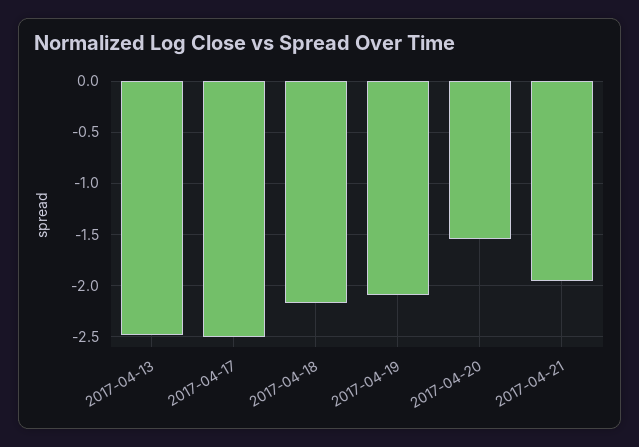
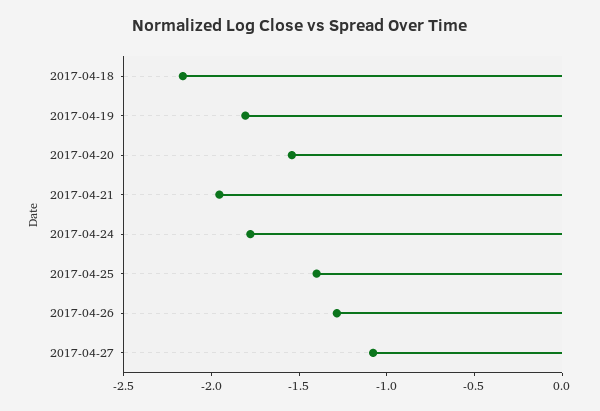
2017-04-13: -2.5 -> none
2017-04-17: -2.5 -> none
2017-04-19: -2.1 -> -1.8
2017-04-24: none -> -1.8
2017-04-25: none -> -1.4
2017-04-26: none -> -1.3
2017-04-27: none -> -1.1

